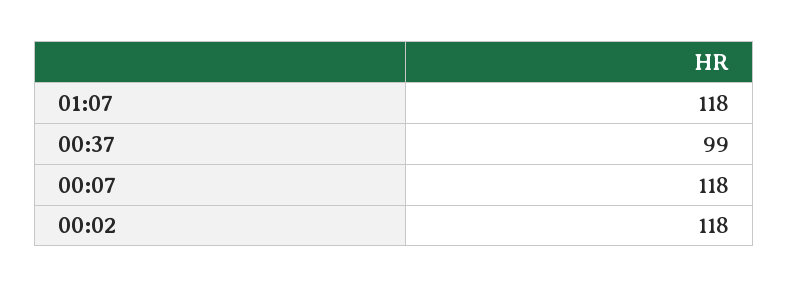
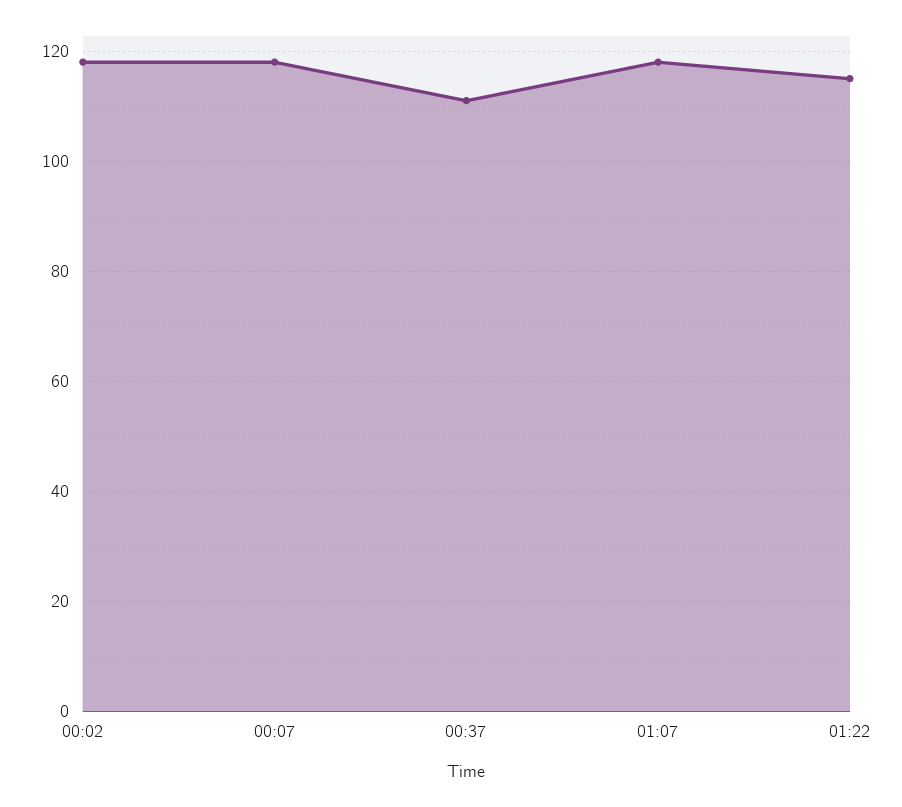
00:37: 99 -> 110
01:22: none -> 115

